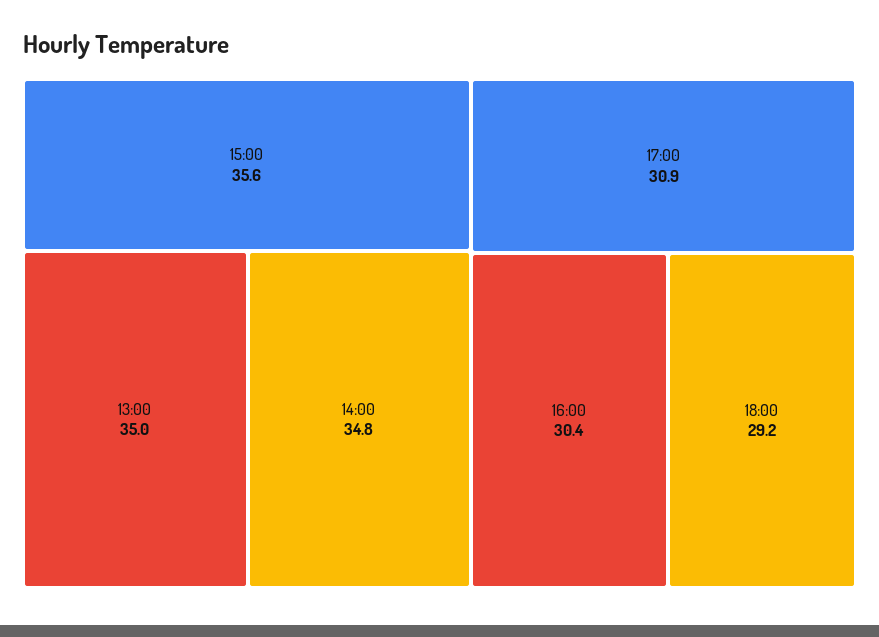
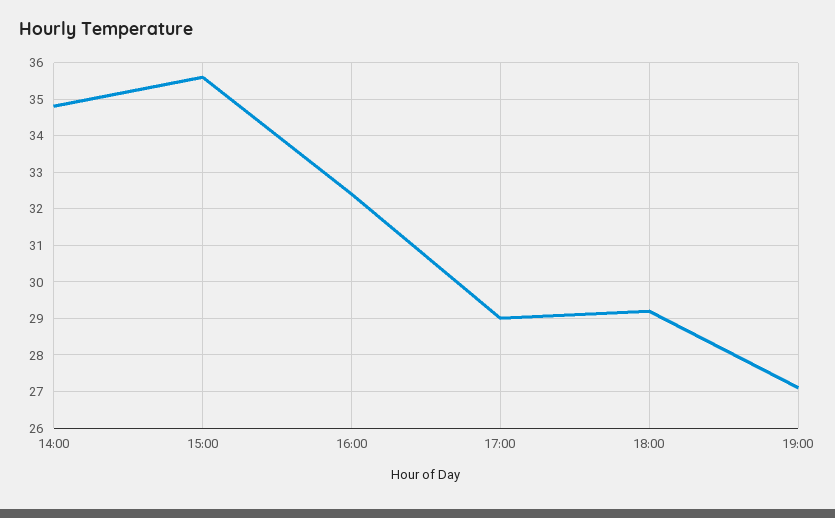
13:00: 35 -> none
17:00: 30.9 -> 29
16:00: 30.4 -> 32.5
19:00: none -> 27

